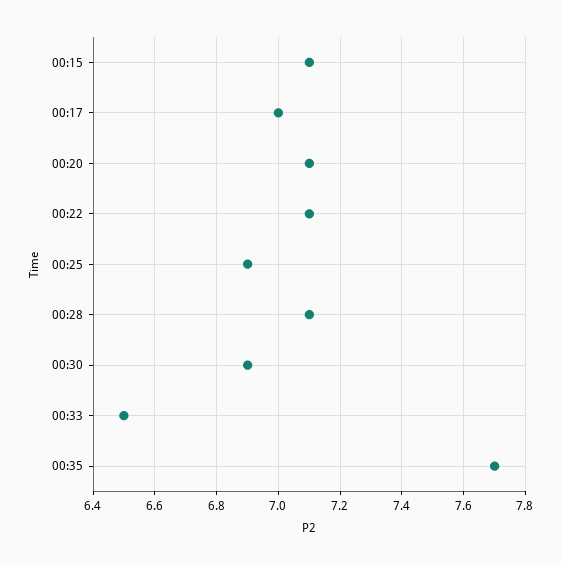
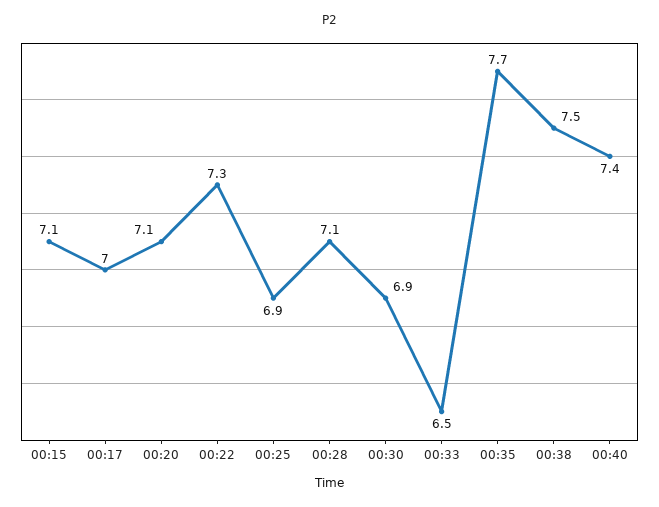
00:22: 7.1 -> 7.3
00:38: none -> 7.5
00:40: none -> 7.4

